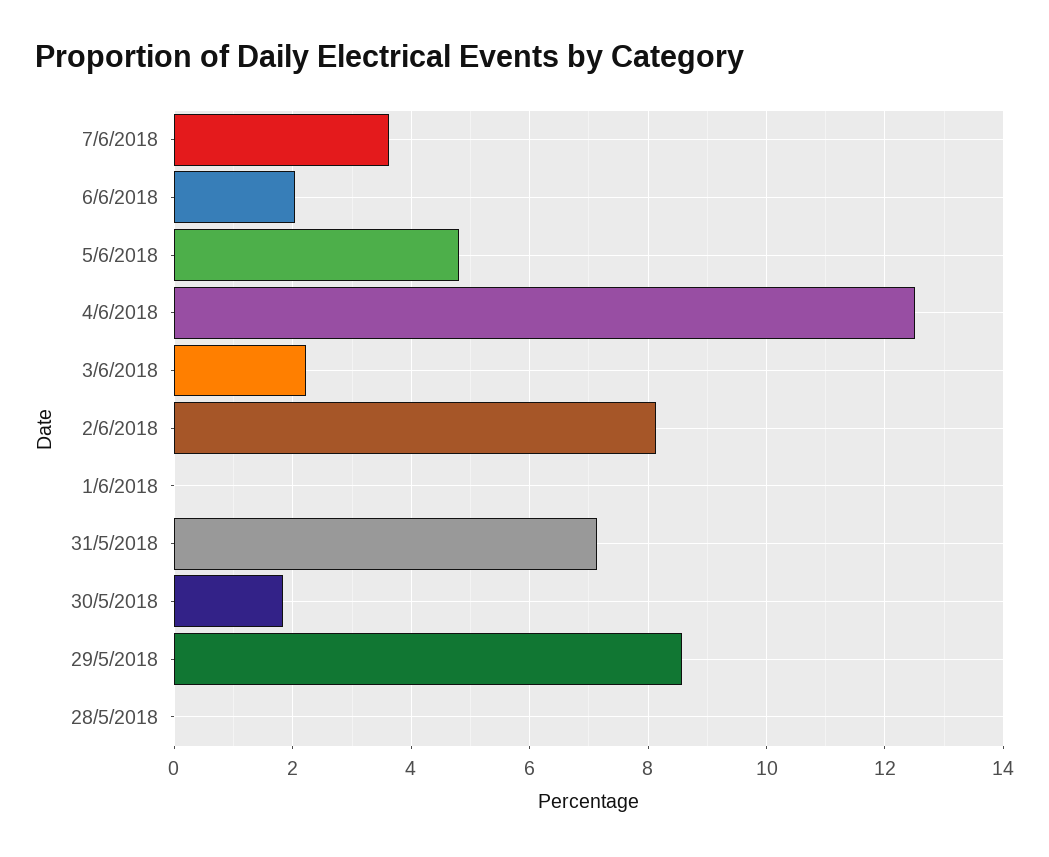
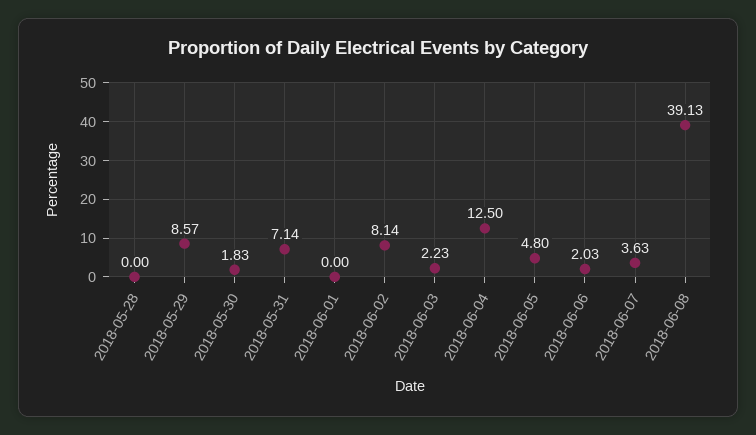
2018-06-08: none -> 39.13

